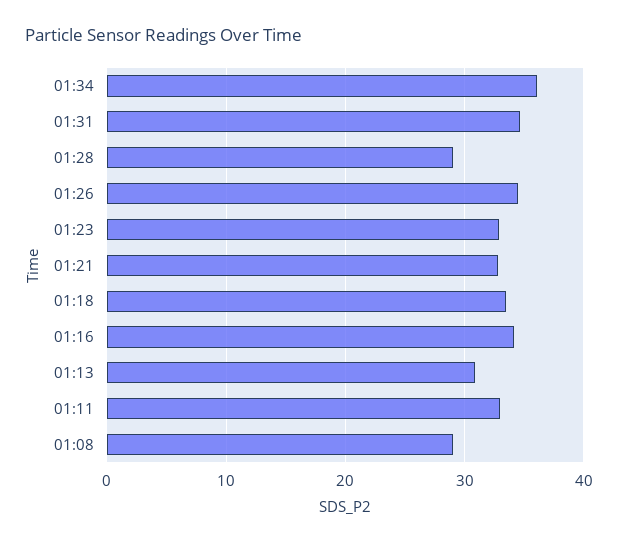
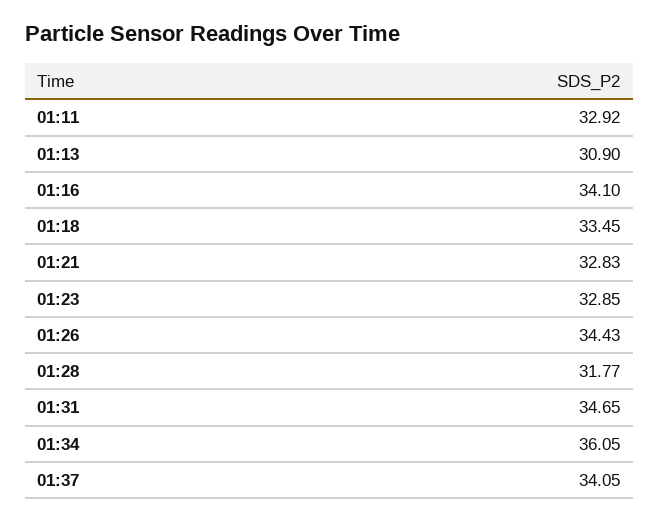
01:28: 29 -> 31.77
01:08: 29 -> none
01:37: none -> 34.05

